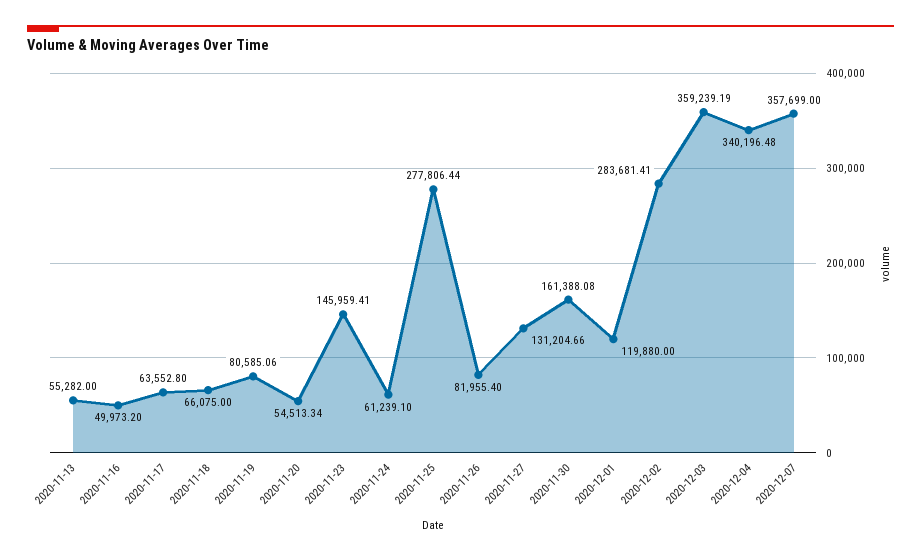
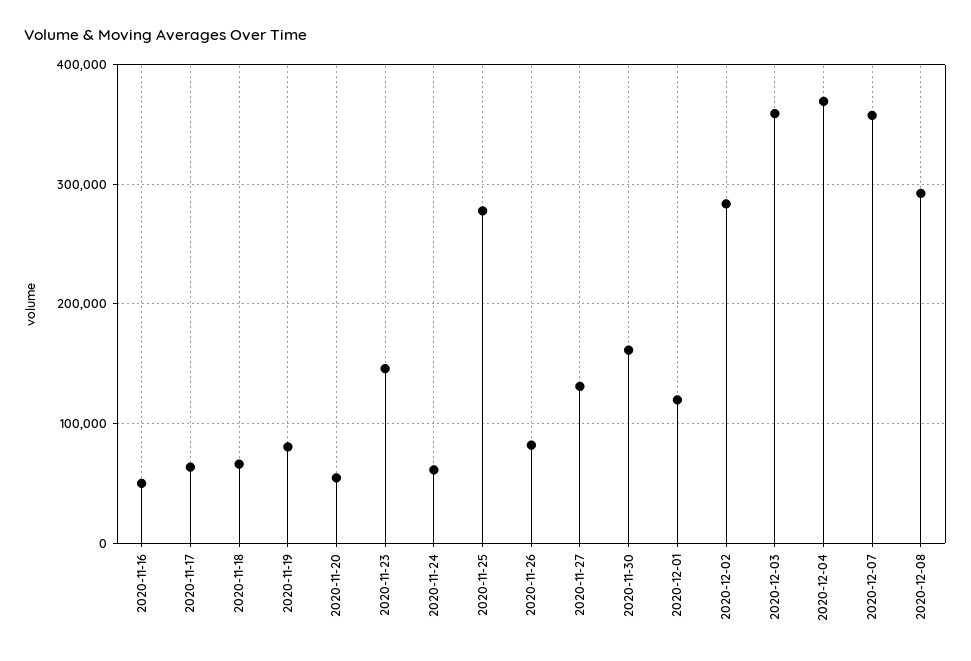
2020-11-13: 55282 -> none
2020-12-04: 340196.48 -> 370000
2020-12-08: none -> 290000

